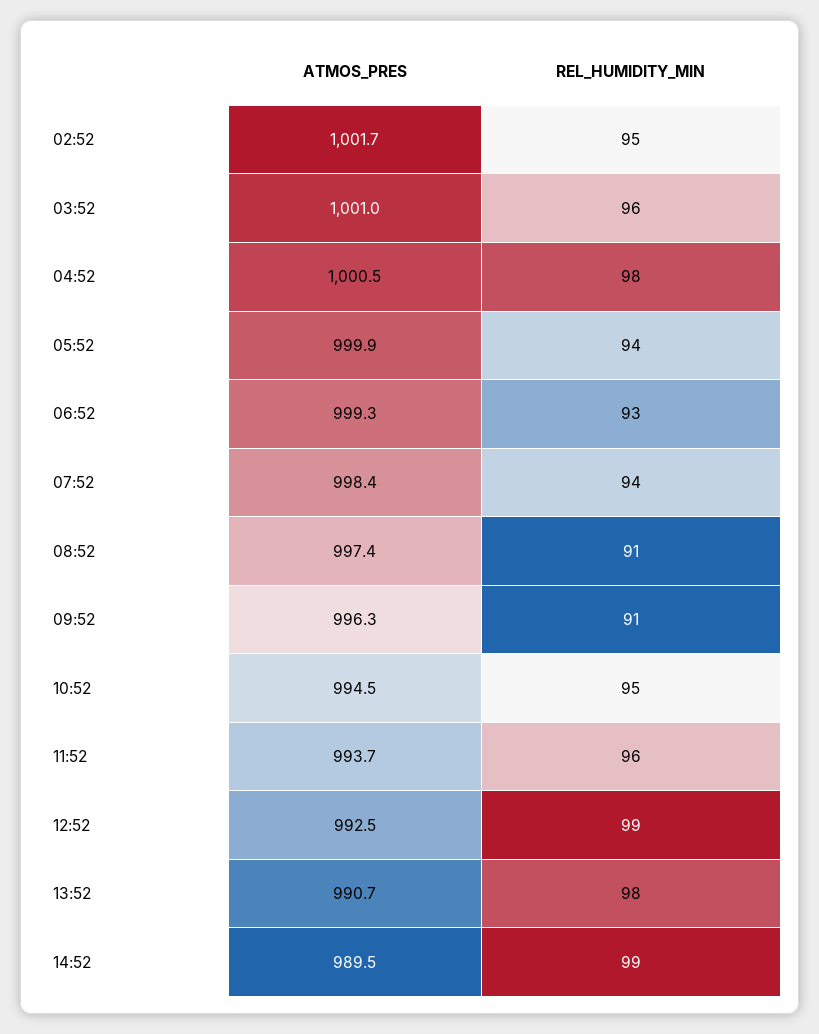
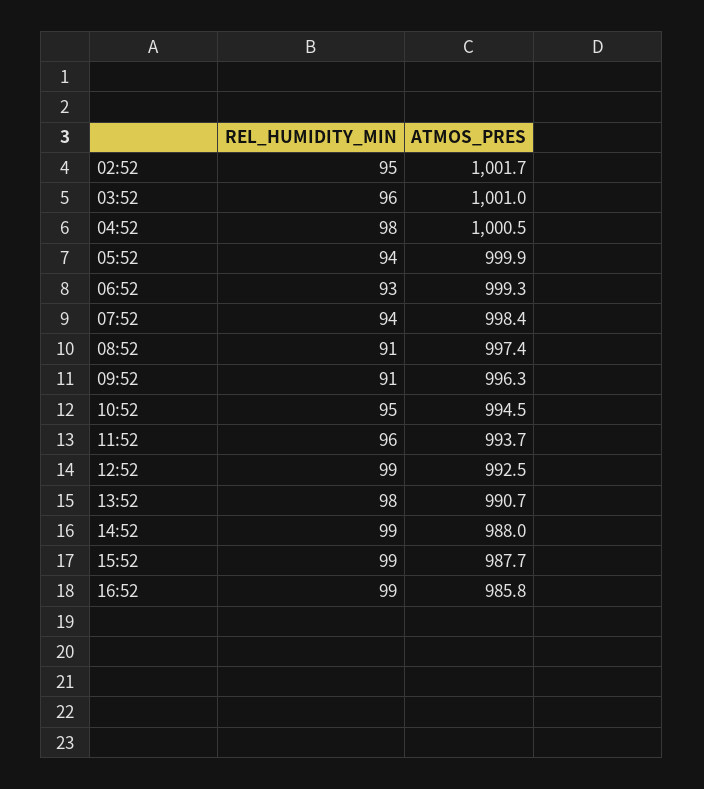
ATMOS_PRES, 14:52: 989.5 -> 988
REL_HUMIDITY_MIN, 15:52: none -> 99
ATMOS_PRES, 15:52: none -> 987.7
REL_HUMIDITY_MIN, 16:52: none -> 99
ATMOS_PRES, 16:52: none -> 985.8

